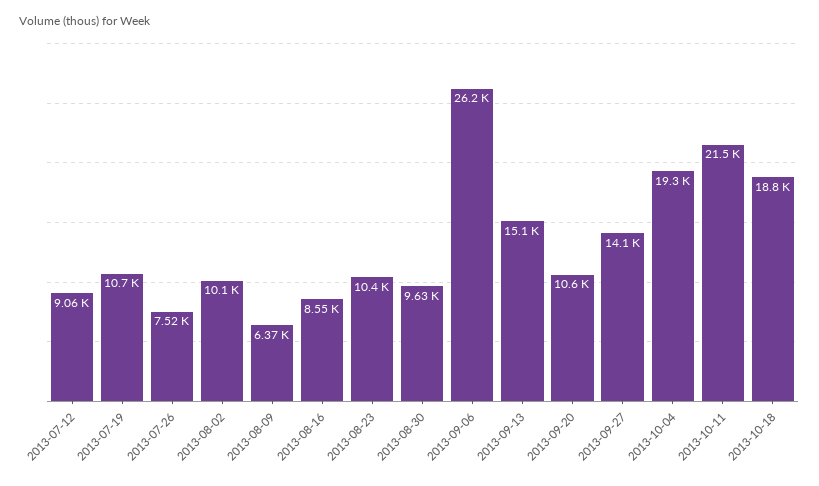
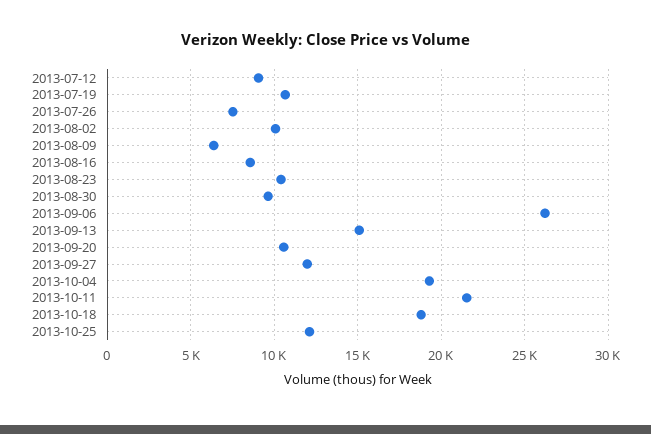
2013-09-27: 14100 -> 12000
2013-10-25: none -> 12000

